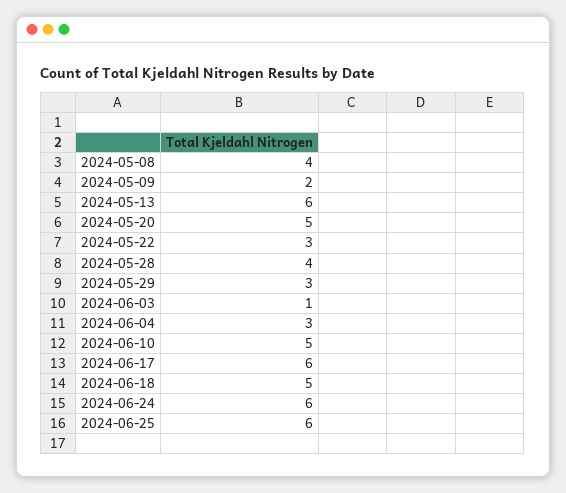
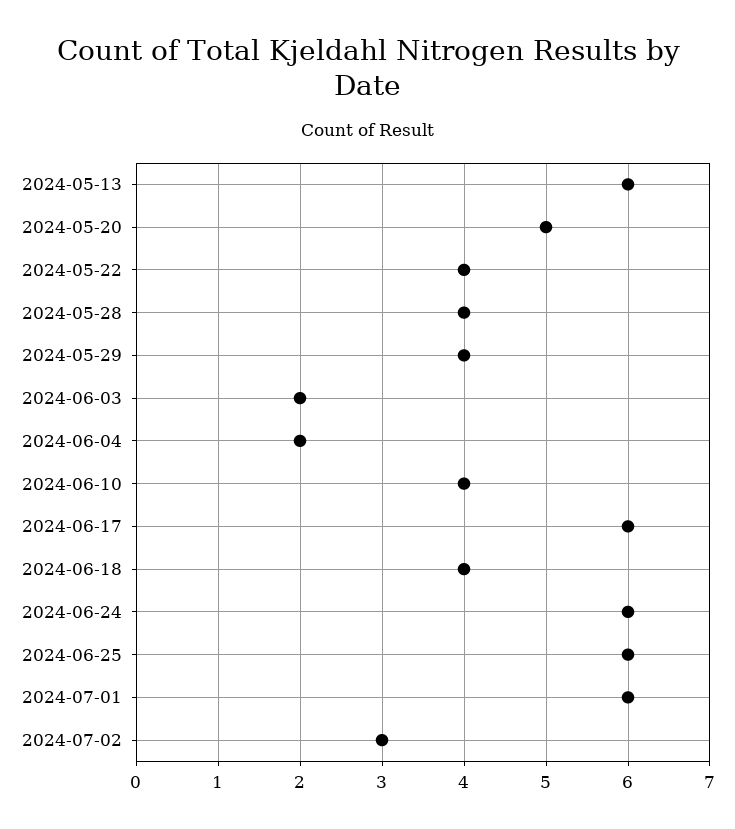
2024-05-08: 4 -> none
2024-05-09: 2 -> none
2024-05-22: 3 -> 4
2024-05-29: 3 -> 4
2024-06-03: 1 -> 2
2024-06-04: 3 -> 2
2024-06-10: 5 -> 4
2024-06-18: 5 -> 4
2024-07-01: none -> 6
2024-07-02: none -> 3

